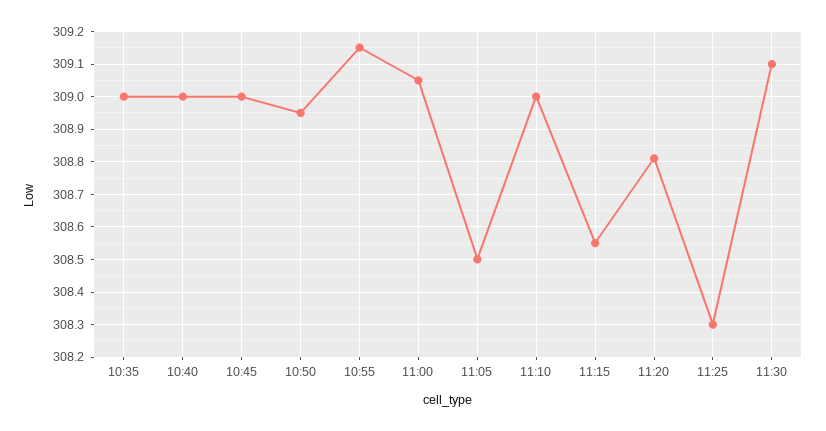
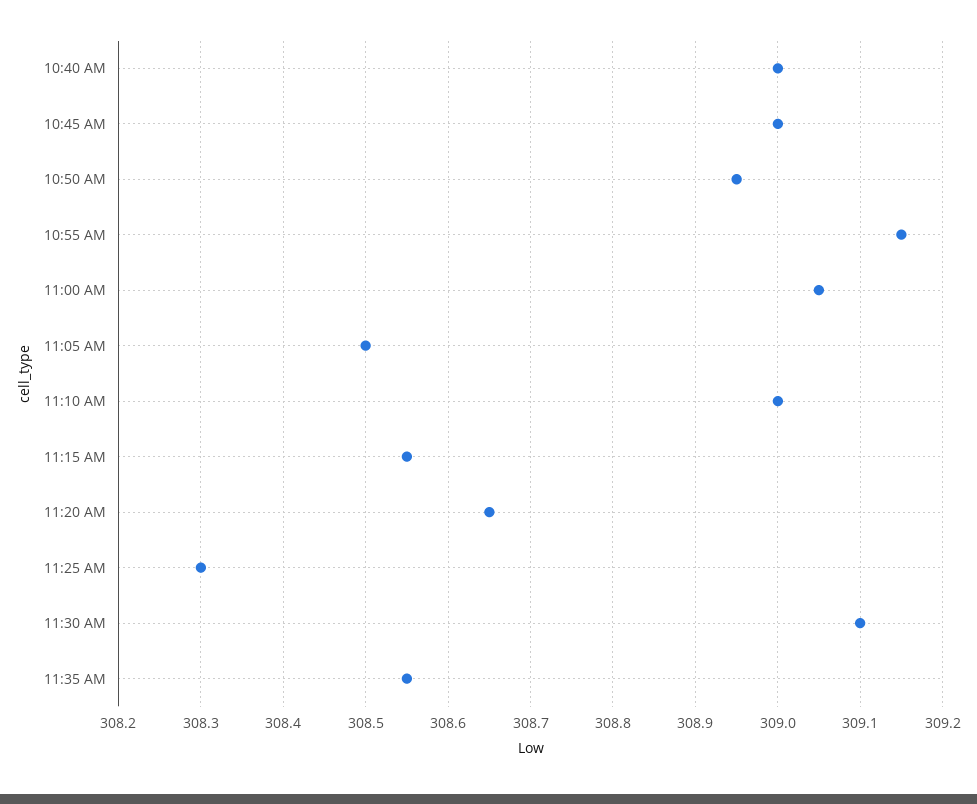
10:35: 309 -> none
11:20: 308.8 -> 308.65
11:35 AM: none -> 308.55

